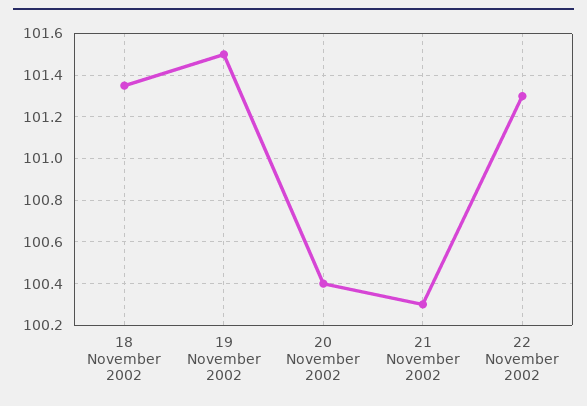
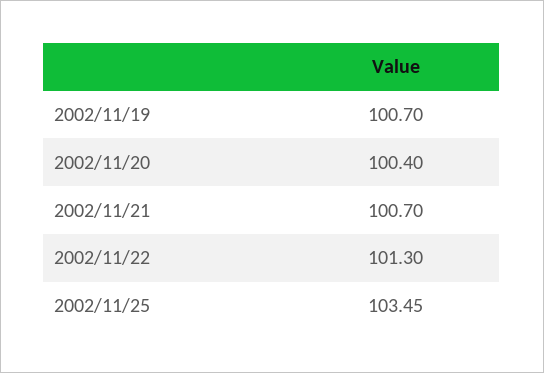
18 November 2002: 101.35 -> none
19 November 2002: 101.5 -> 100.7
21 November 2002: 100.3 -> 100.7
2002/11/25: none -> 103.45

